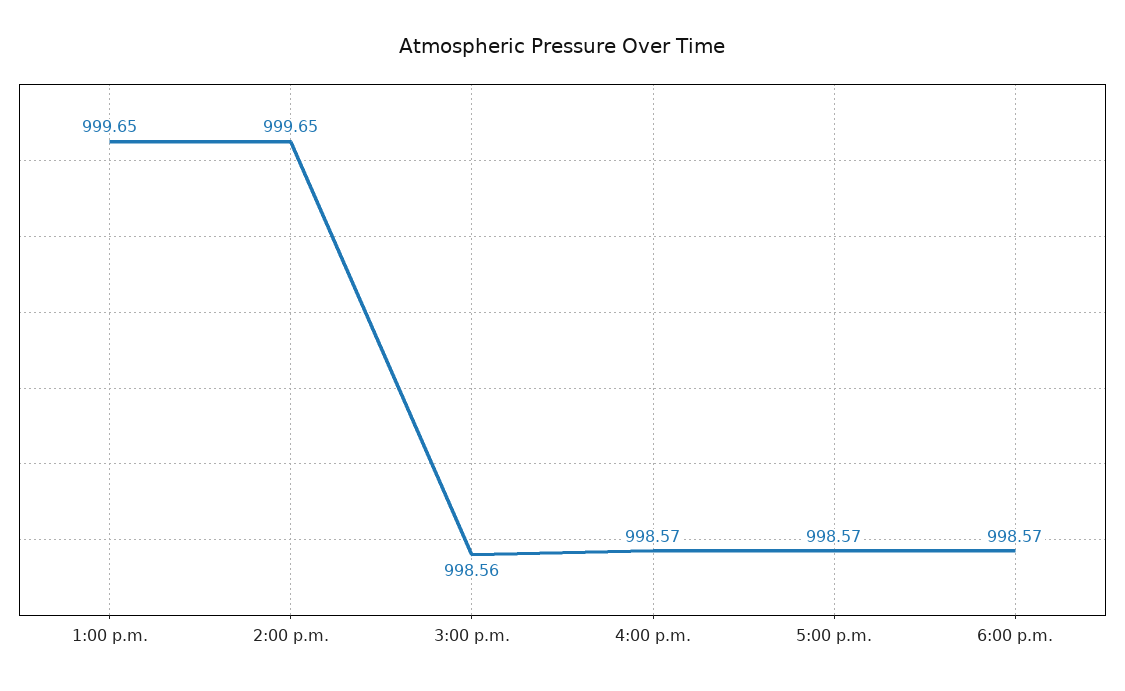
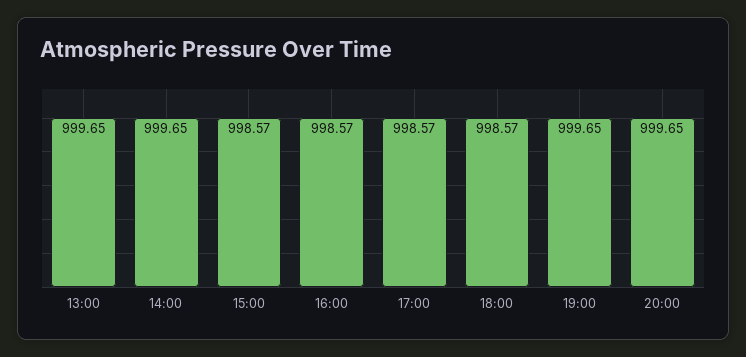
3:00 p.m.: 998.56 -> 998.57
19:00: none -> 999.65
20:00: none -> 999.65

